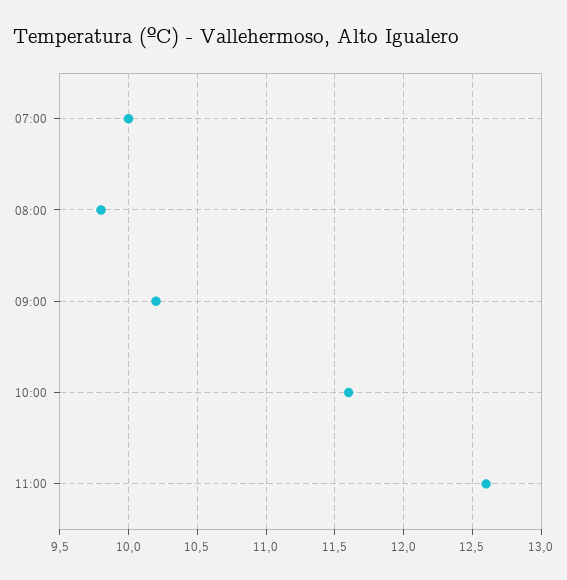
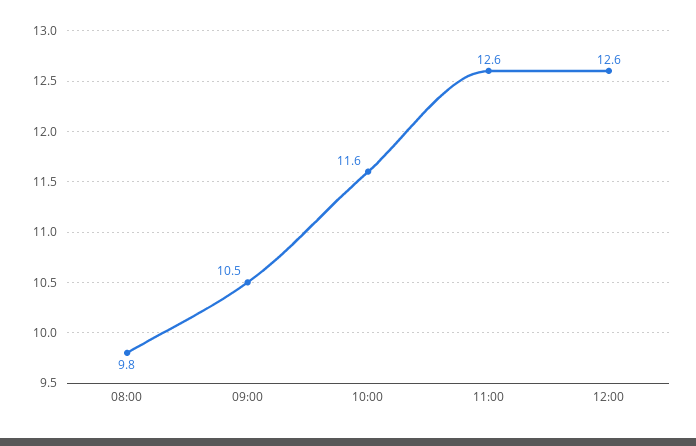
07:00: 10 -> none
09:00: 10.2 -> 10.5
12:00: none -> 12.6

